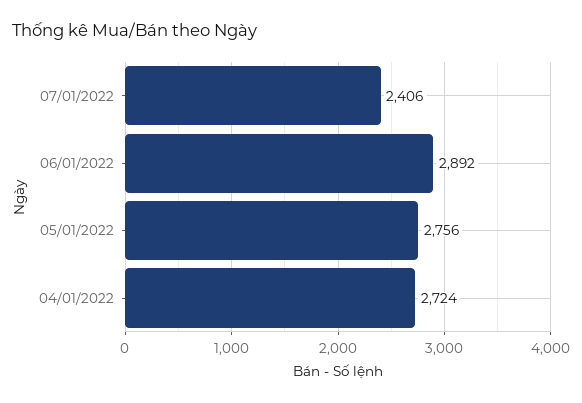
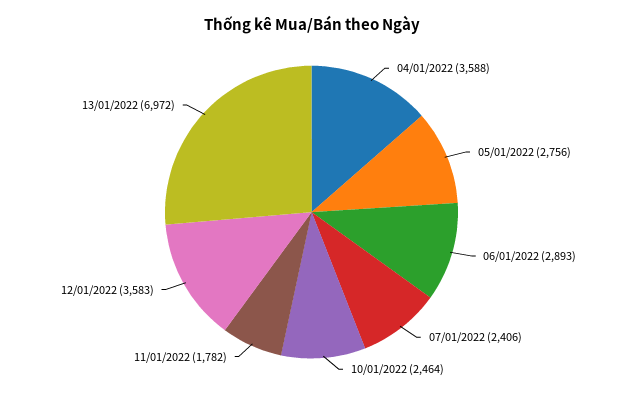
06/01/2022: 2892 -> 2893
04/01/2022: 2724 -> 3588
10/01/2022: none -> 2464
11/01/2022: none -> 1782
12/01/2022: none -> 3583
13/01/2022: none -> 6972

